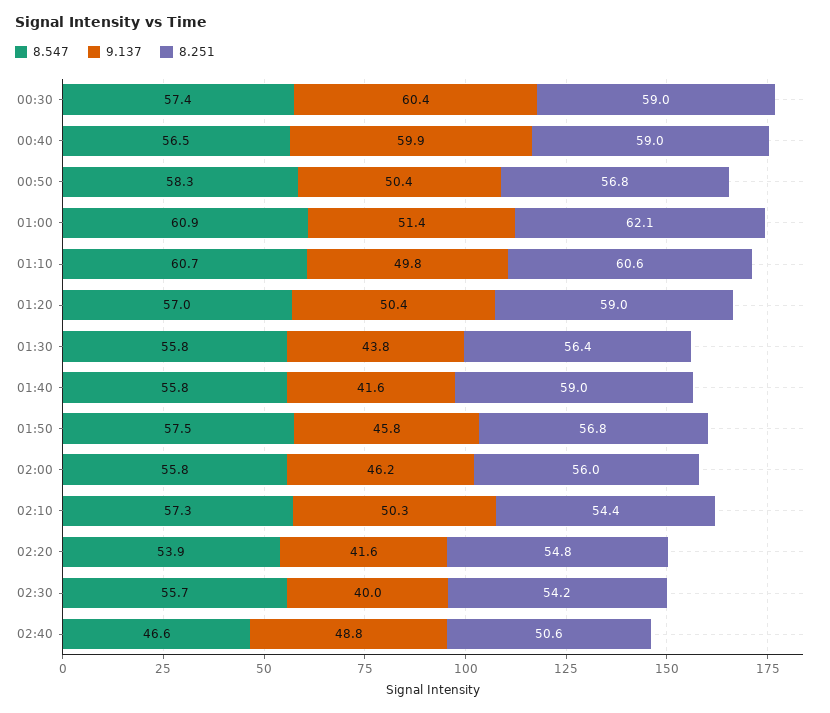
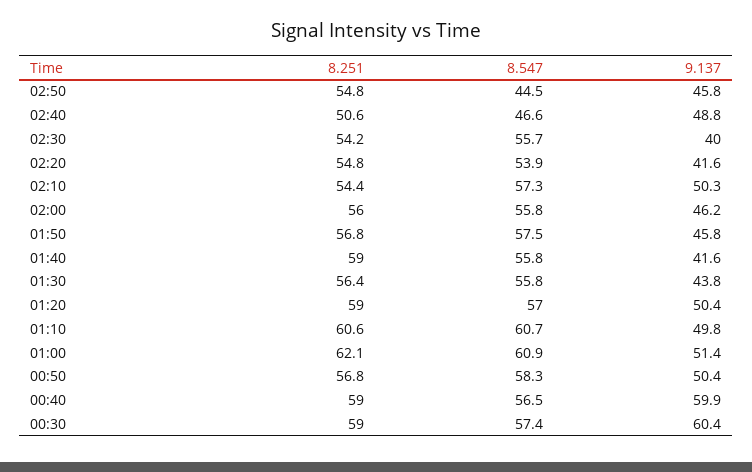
8.251, 02:50: none -> 54.8
8.547, 02:50: none -> 44.5
9.137, 02:50: none -> 45.8

